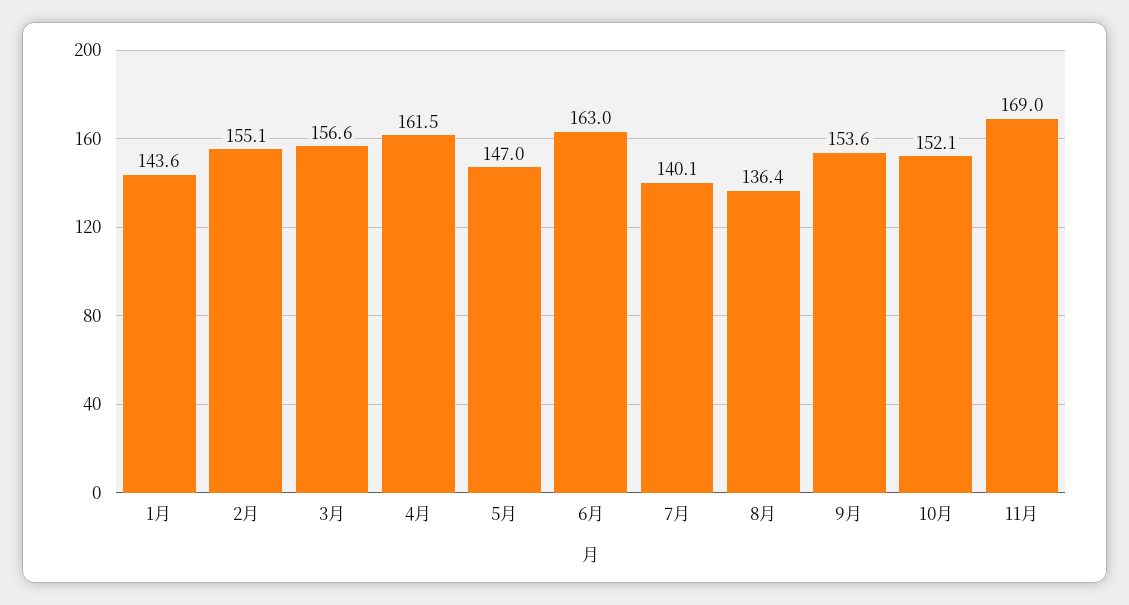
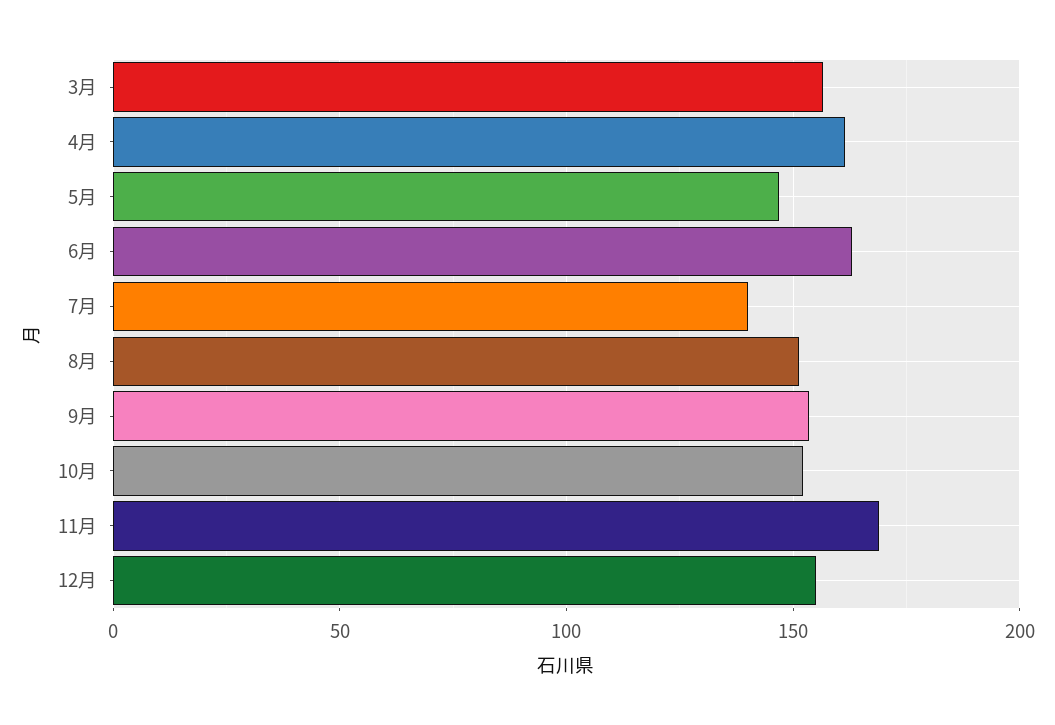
1月: 143.6 -> none
2月: 155.1 -> none
8月: 136.4 -> 150
12月: none -> 155

